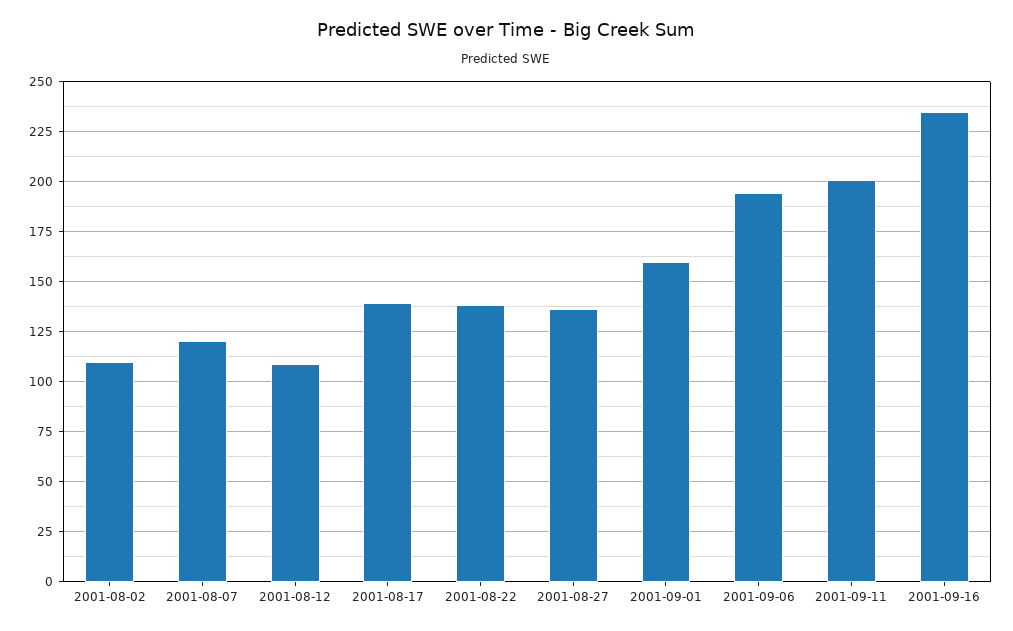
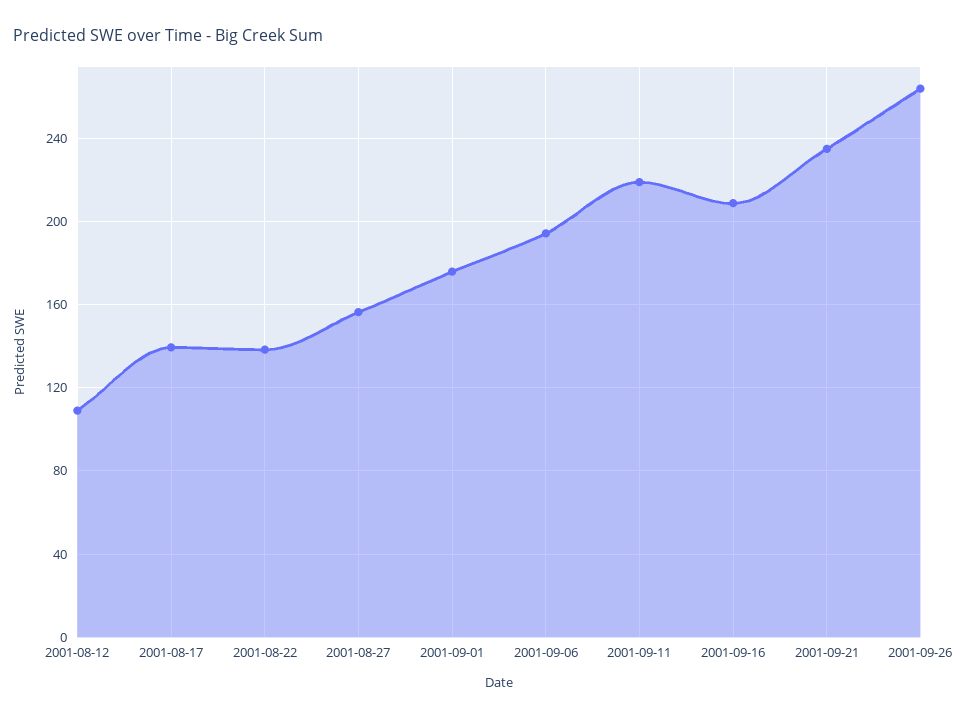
2001-08-02: 110 -> none
2001-08-07: 120 -> none
2001-08-27: 135 -> 155
2001-09-01: 160 -> 175
2001-09-11: 200 -> 220
2001-09-16: 235 -> 210
2001-09-21: none -> 235
2001-09-26: none -> 265

